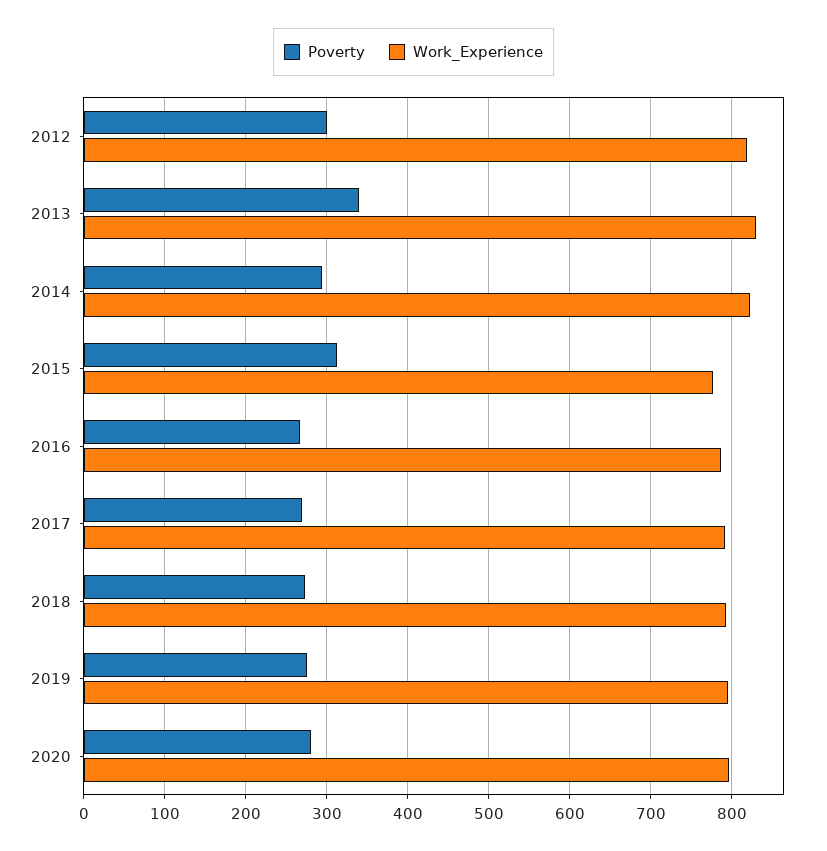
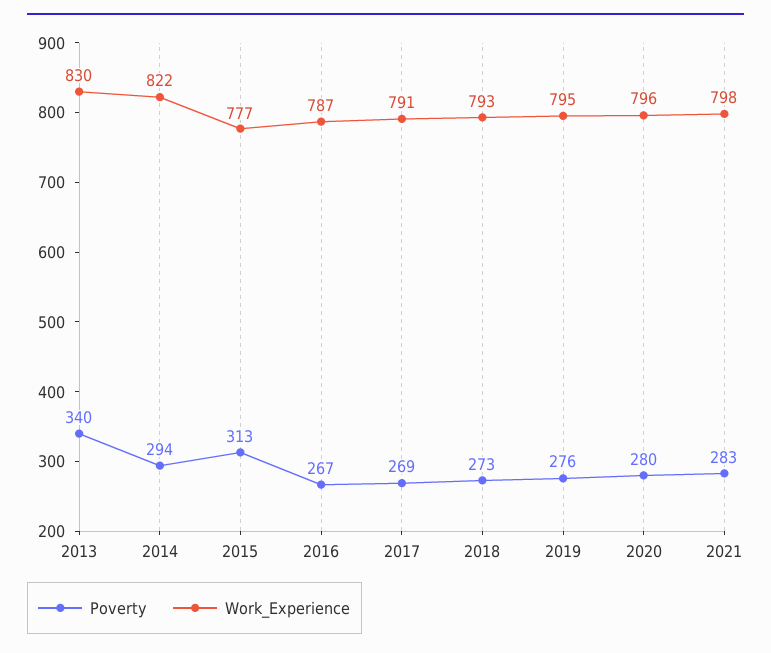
Poverty, 2012: 300 -> none
Work_Experience, 2012: 820 -> none
Poverty, 2021: none -> 283
Work_Experience, 2021: none -> 798

